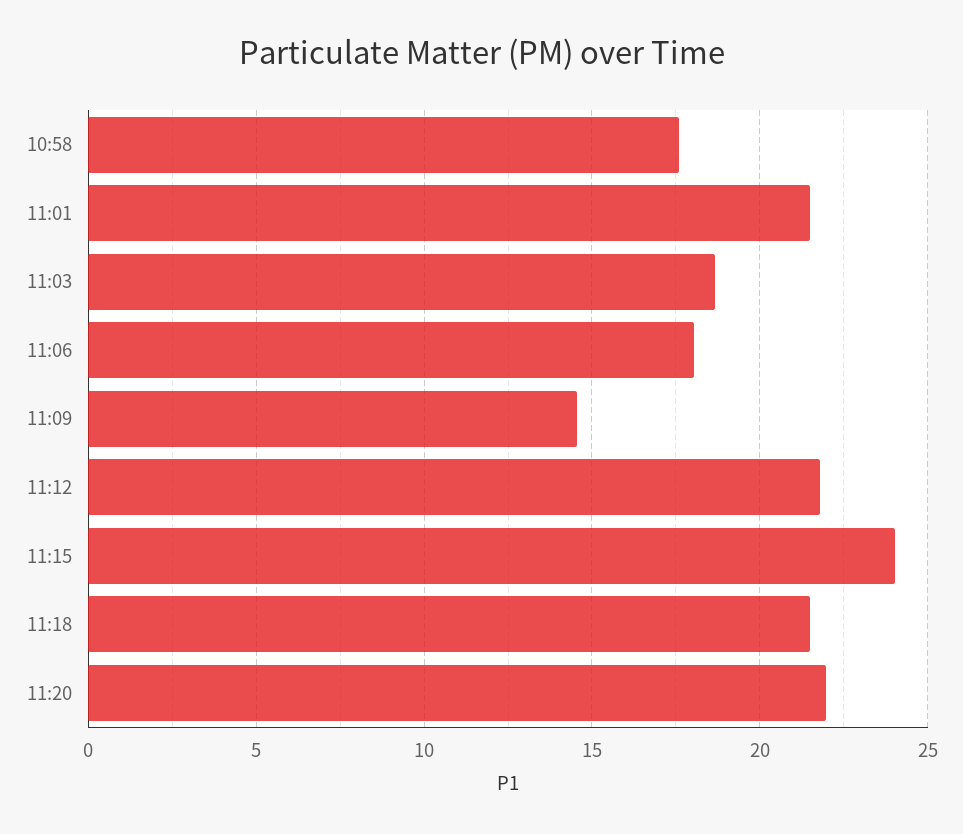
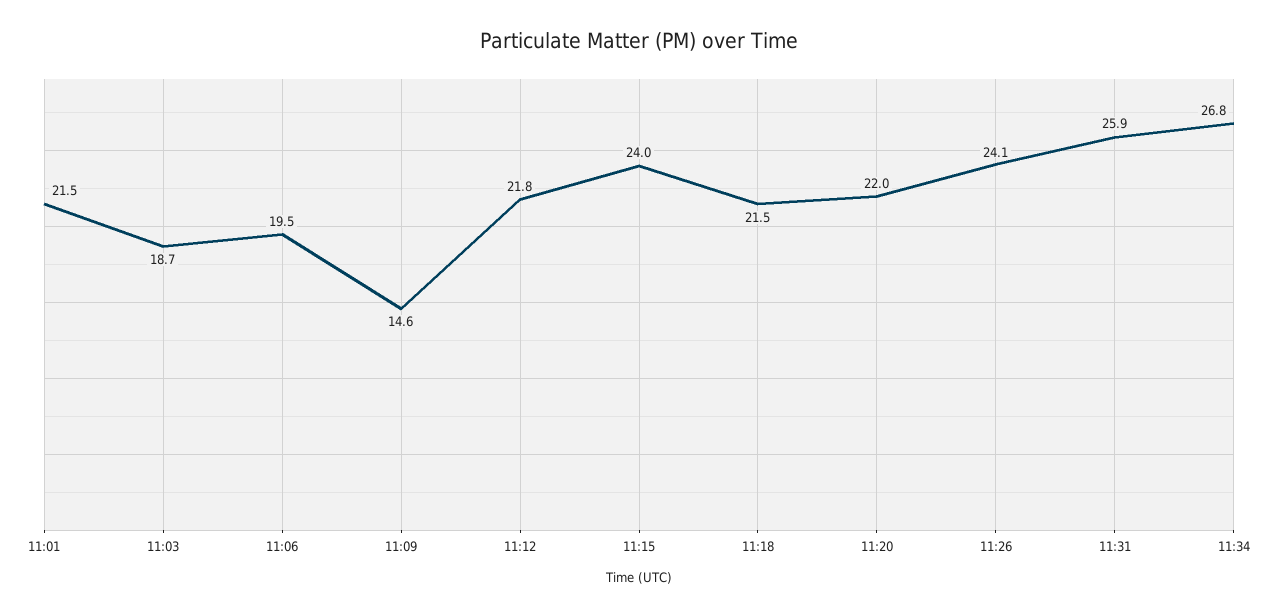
10:58: 17.5 -> none
11:06: 18 -> 19.5
11:26: none -> 24.1
11:31: none -> 25.9
11:34: none -> 26.8

